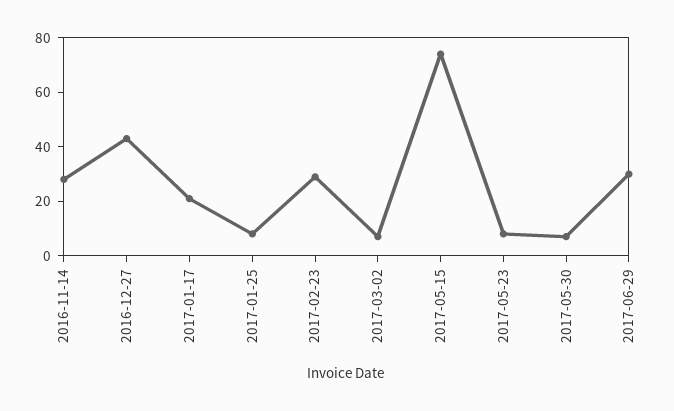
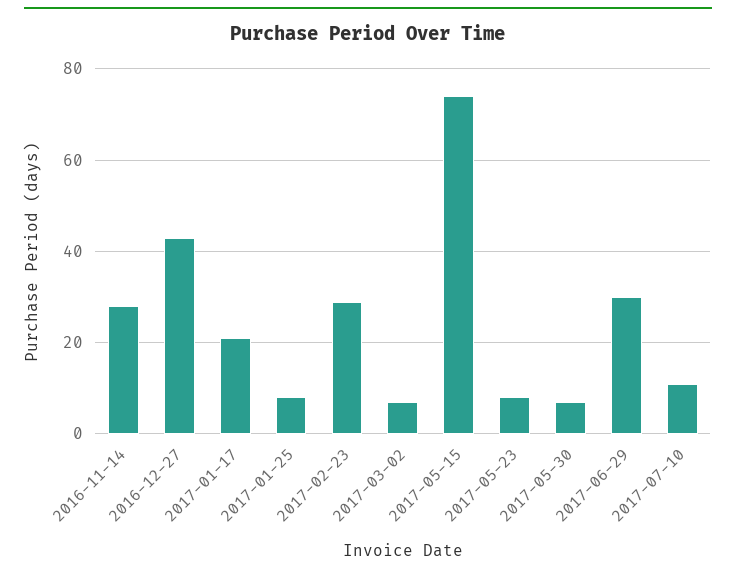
2017-07-10: none -> 10

